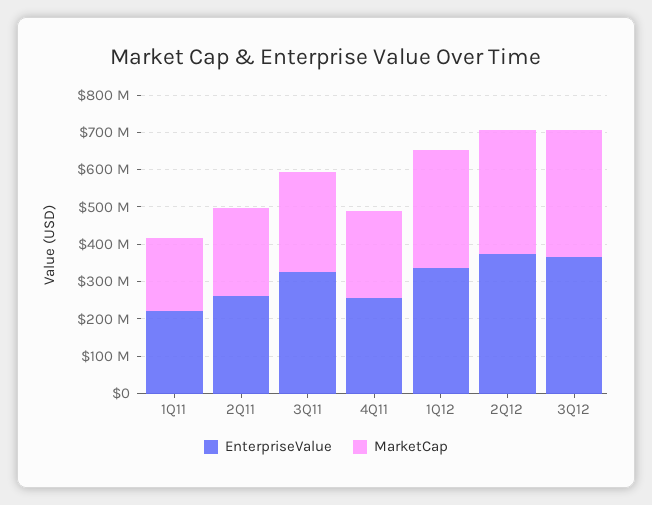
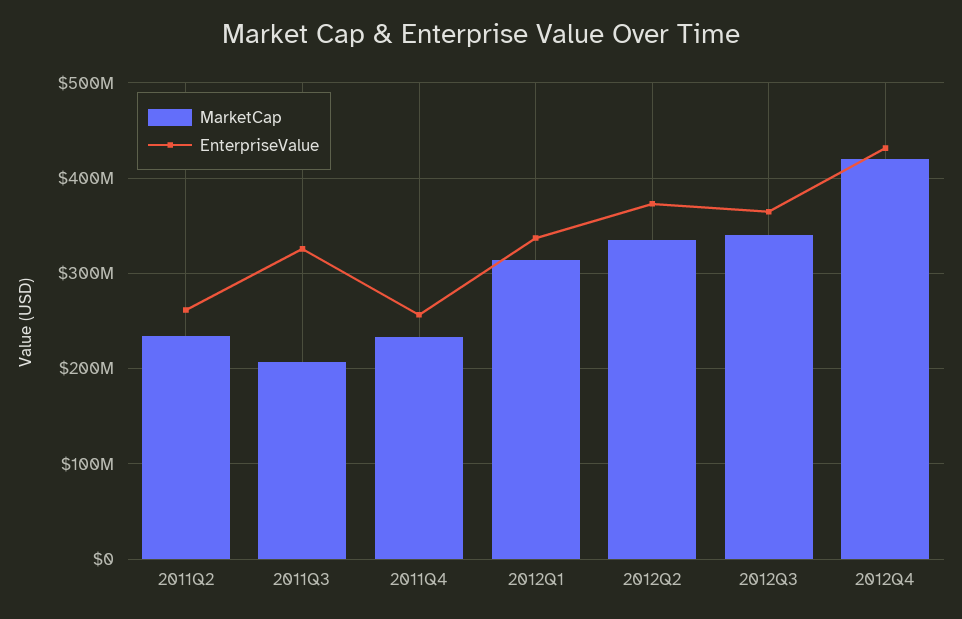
EnterpriseValue, 1Q11: 225000000 -> none
MarketCap, 1Q11: 200000000 -> none
MarketCap, 3Q11: 275000000 -> 210000000
MarketCap, 2012Q4: none -> 420000000
EnterpriseValue, 2012Q4: none -> 430000000

